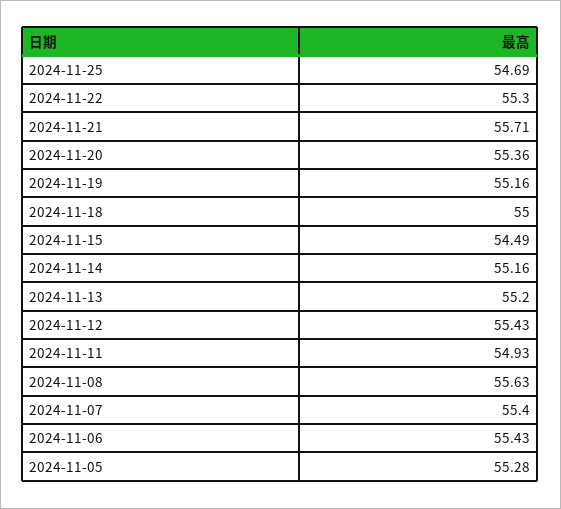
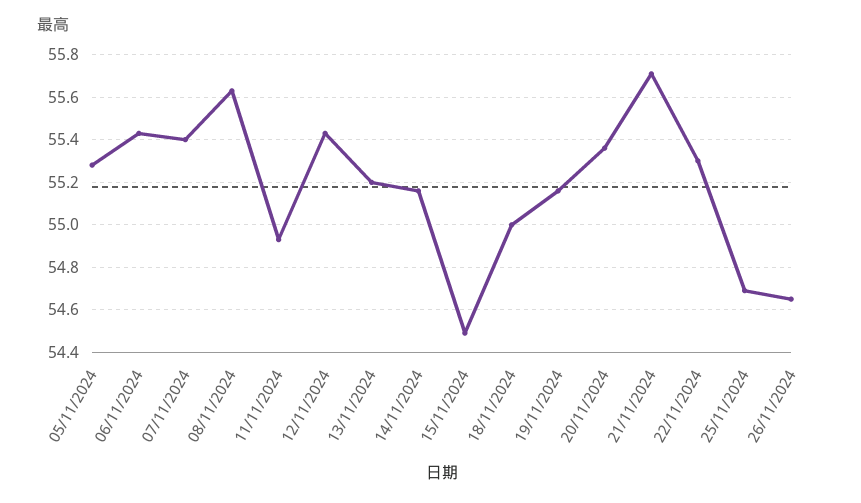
26/11/2024: none -> 54.65

